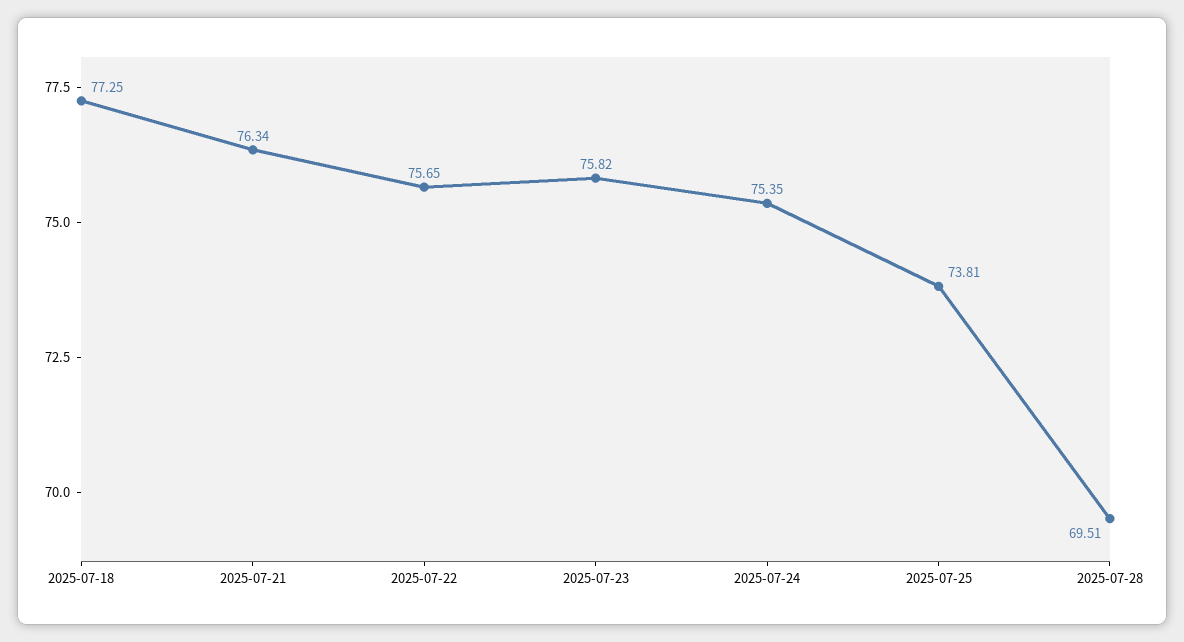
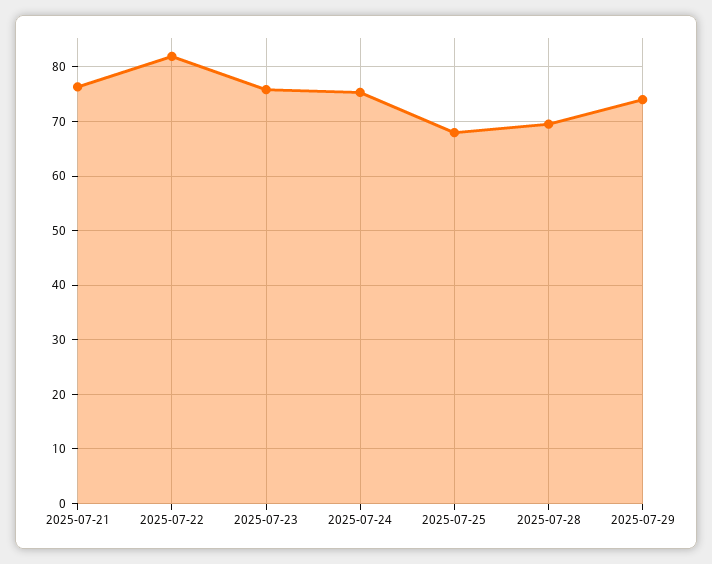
2025-07-18: 77.25 -> none
2025-07-22: 75.65 -> 82
2025-07-25: 73.81 -> 68
2025-07-29: none -> 74

